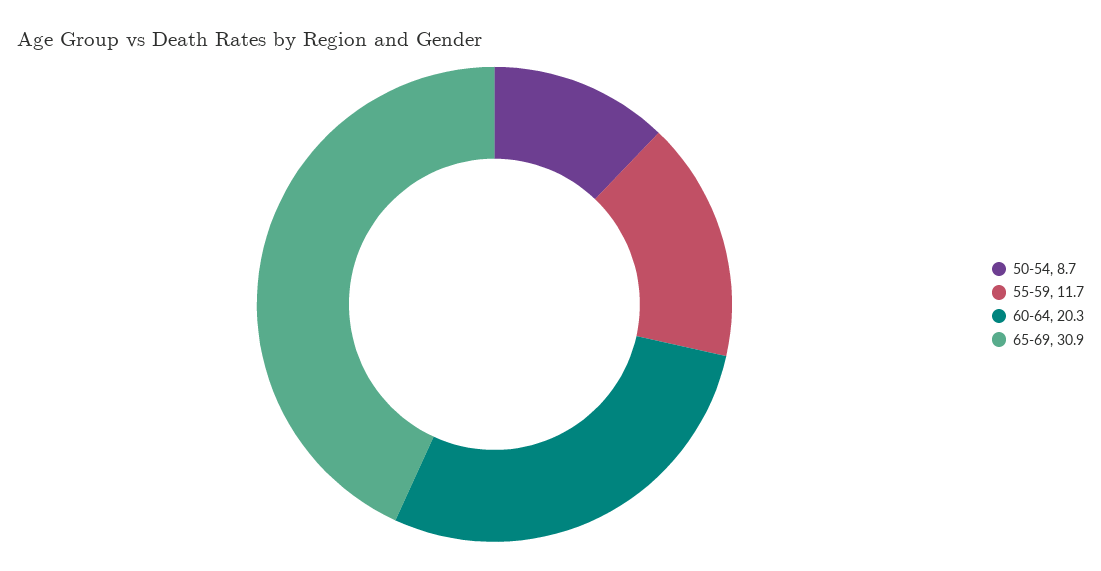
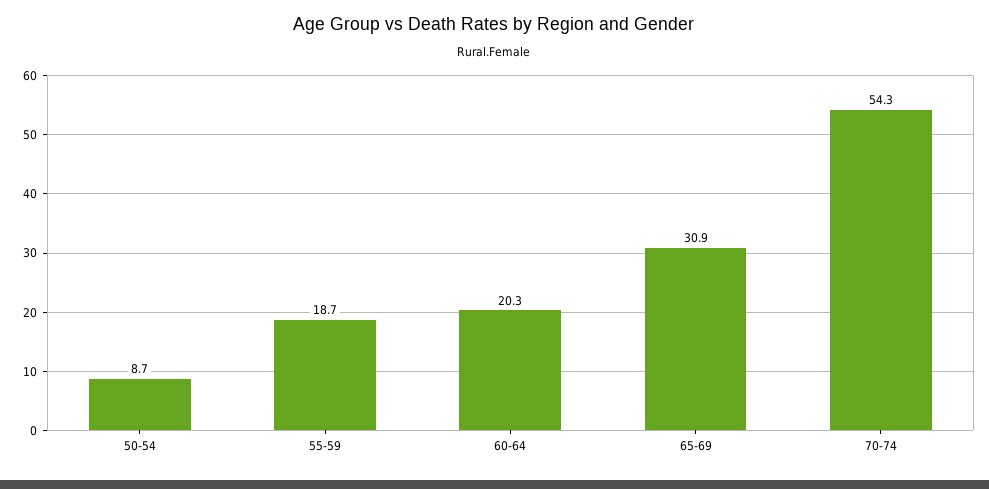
55-59: 11.7 -> 18.7
70-74: none -> 54.3

